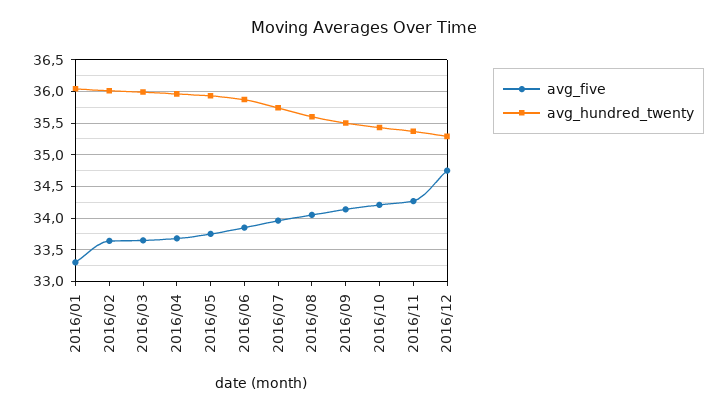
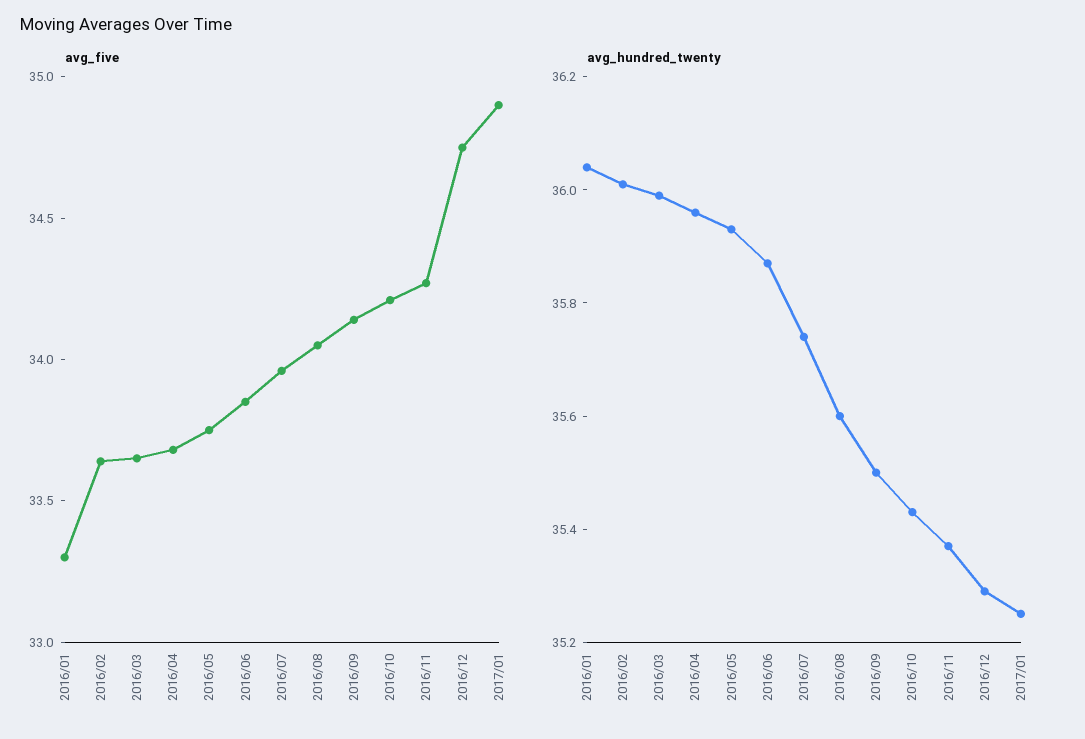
avg_five, 2017/01: none -> 34.9
avg_hundred_twenty, 2017/01: none -> 35.25

